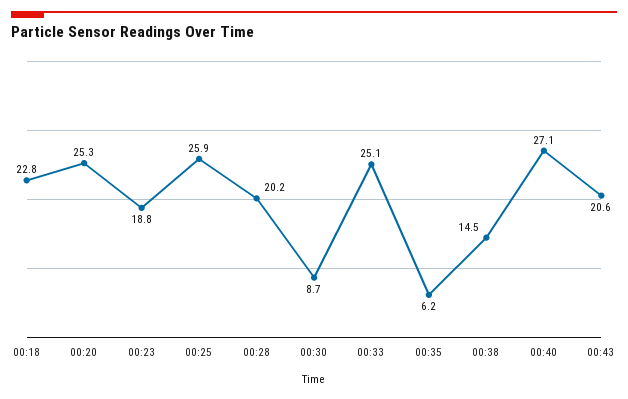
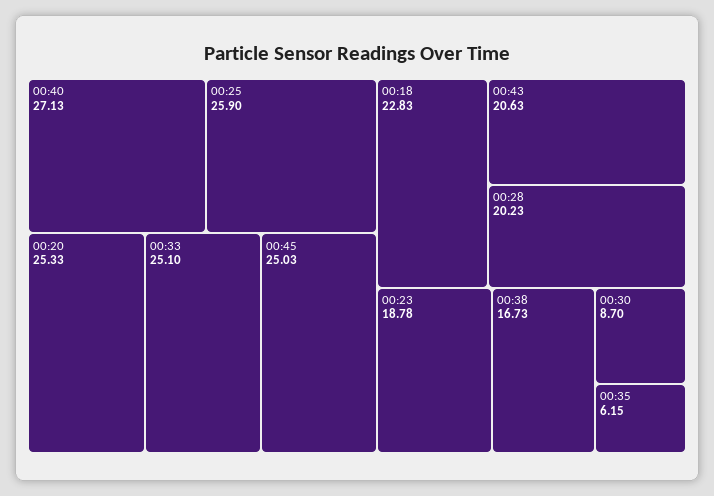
00:38: 14.5 -> 16.73
00:45: none -> 25.03

